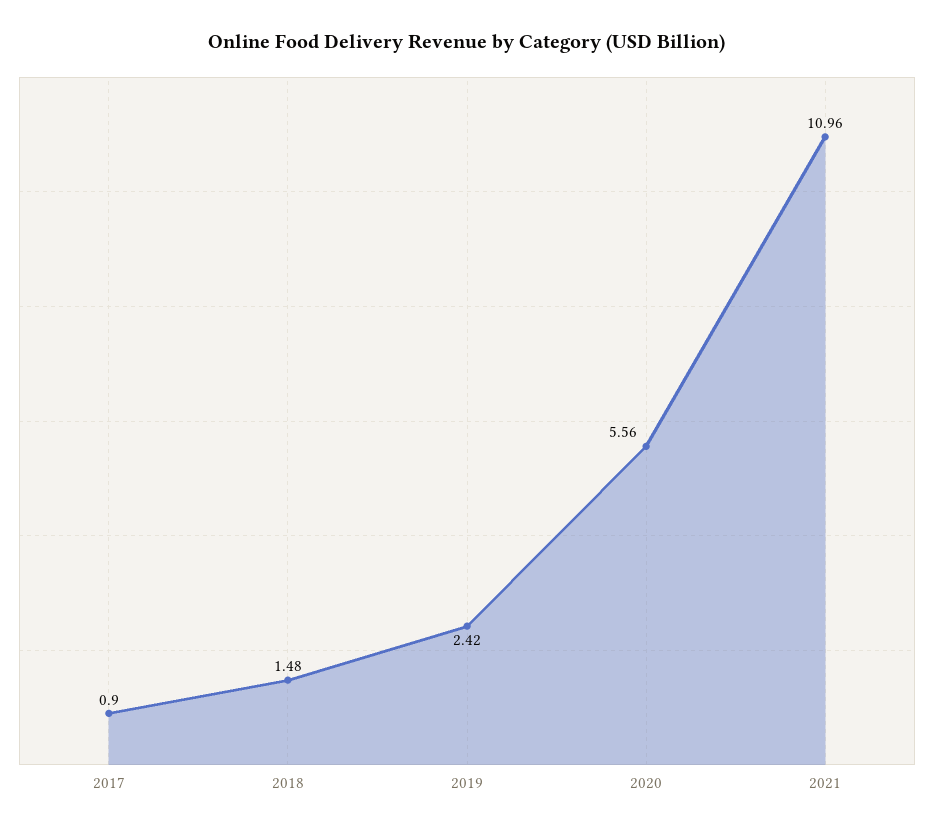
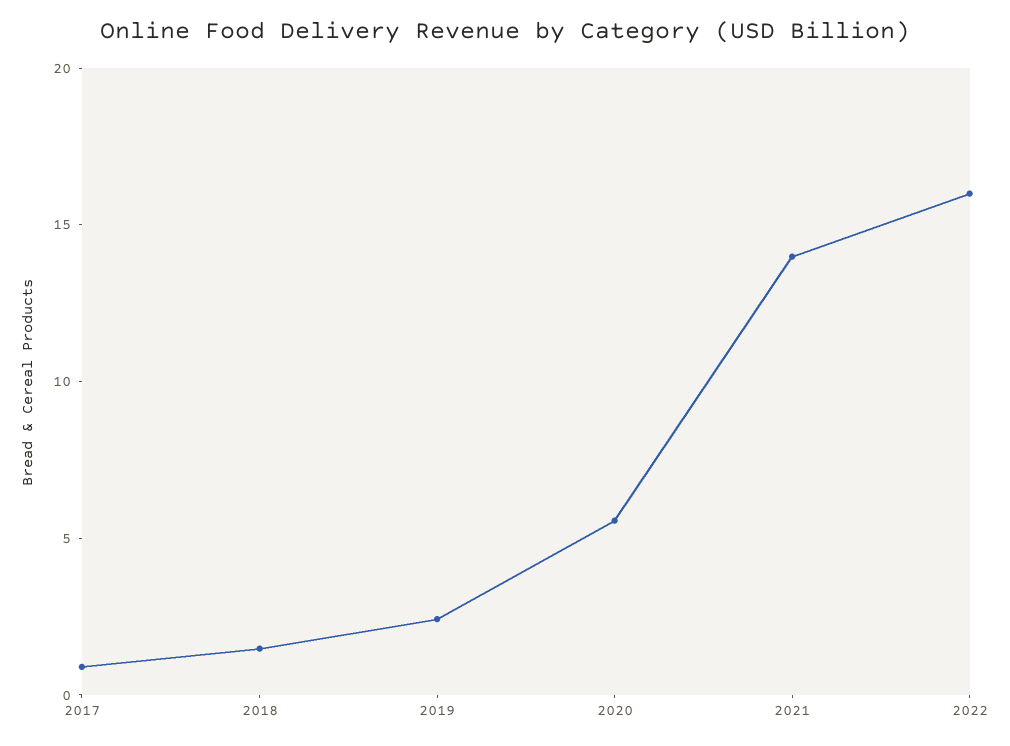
2021: 10.96 -> 14
2022: none -> 16

